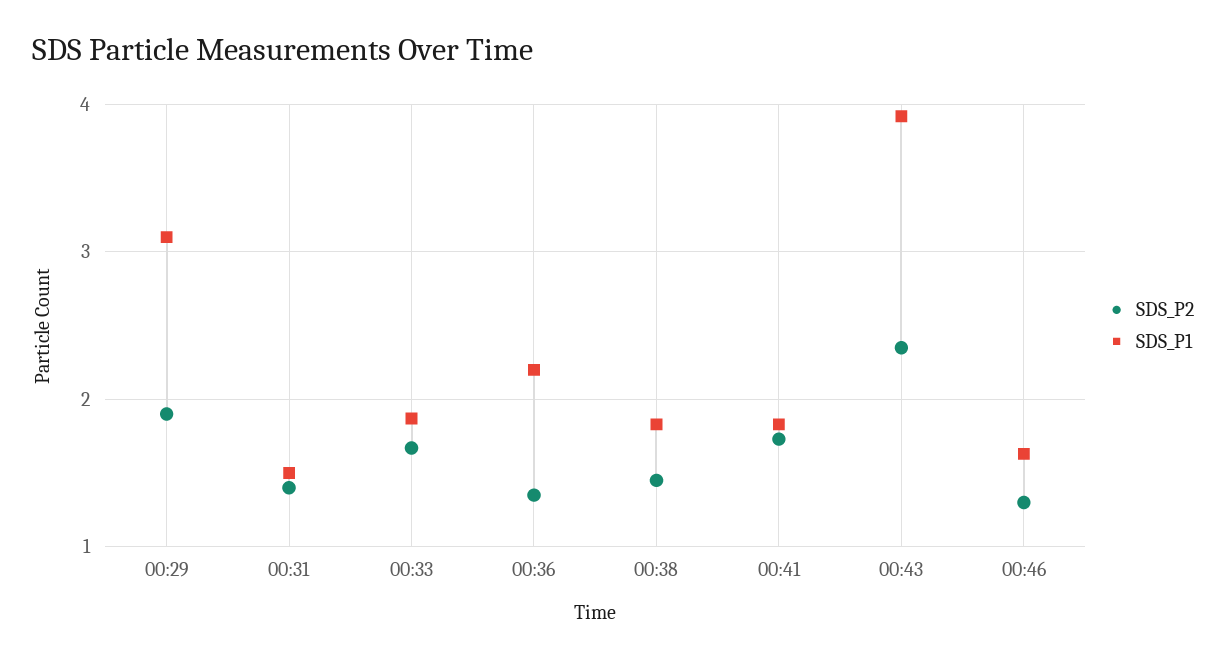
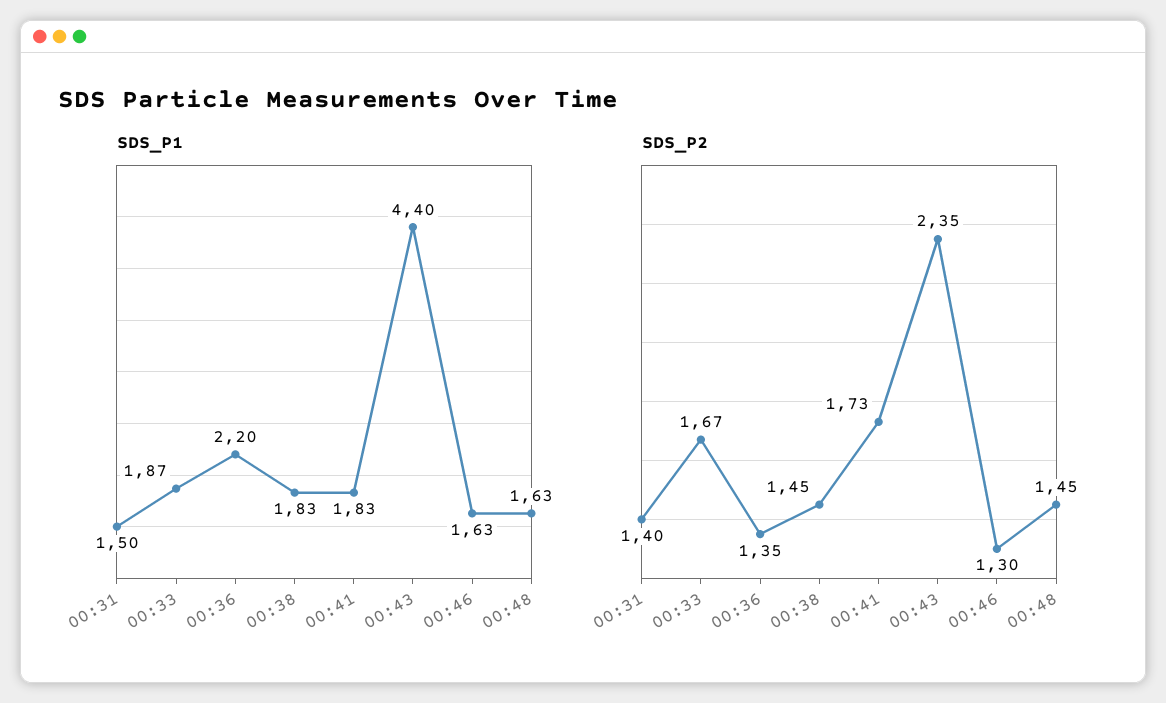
SDS_P2, 00:29: 1.9 -> none
SDS_P1, 00:29: 3.1 -> none
SDS_P1, 00:43: 3.9 -> 4.4
SDS_P1, 00:48: none -> 1.63
SDS_P2, 00:48: none -> 1.45

